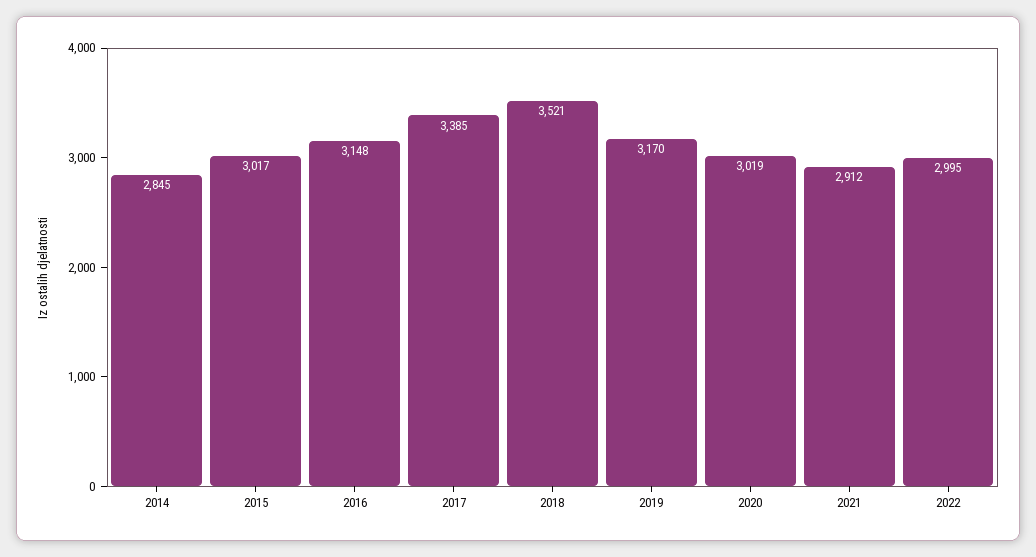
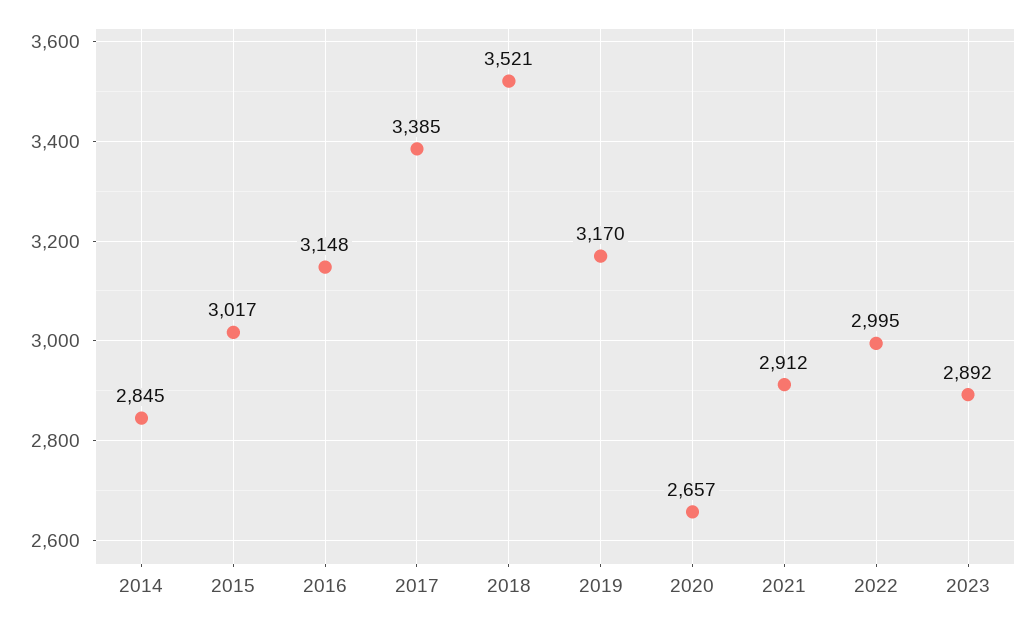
2020: 3019 -> 2657
2023: none -> 2892

